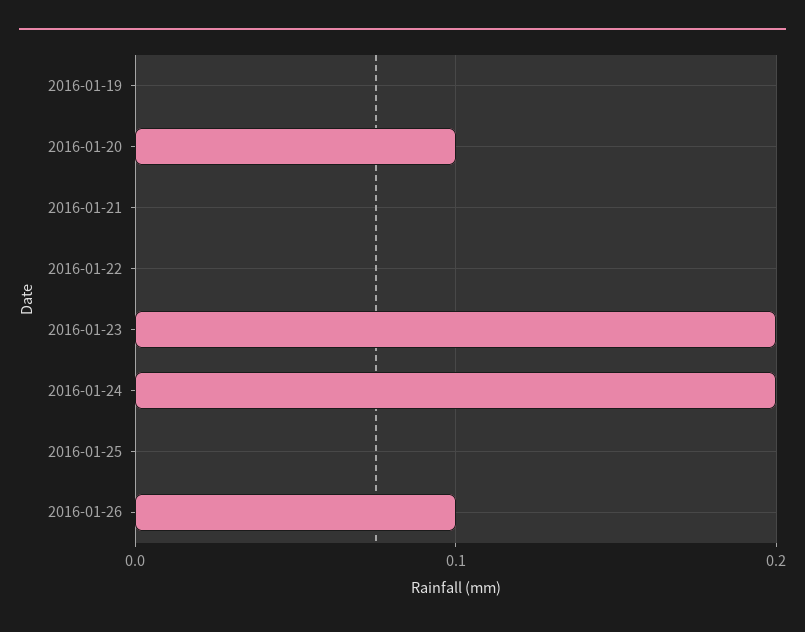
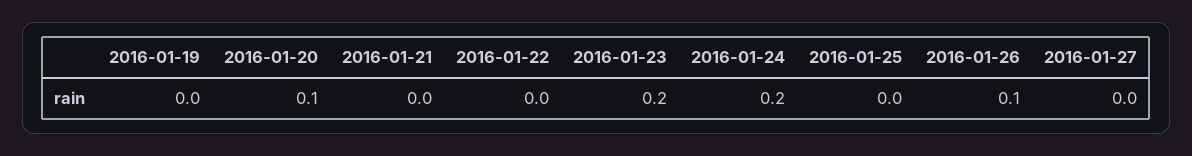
2016-01-27: none -> 0

